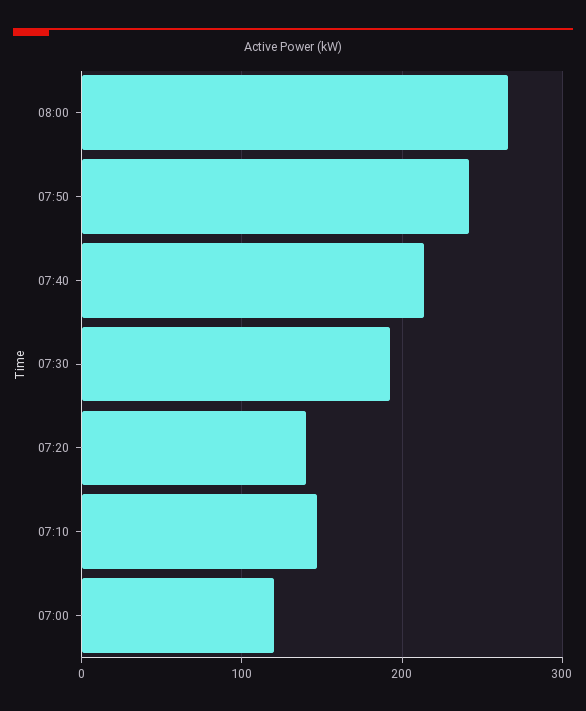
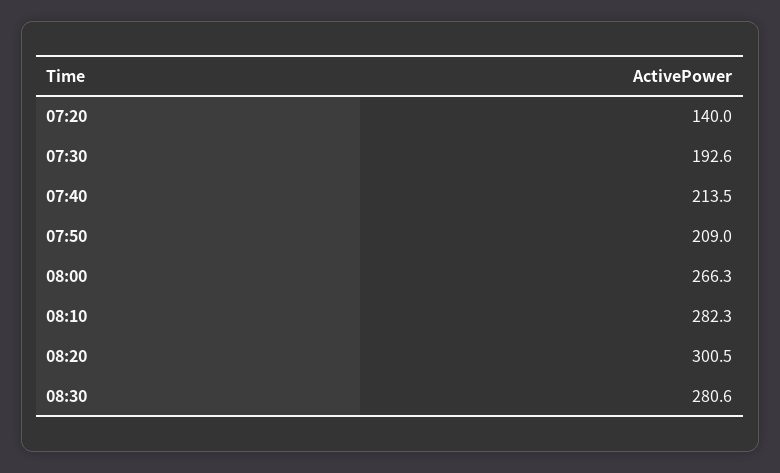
07:50: 240 -> 209
07:10: 150 -> none
07:00: 120 -> none
08:10: none -> 282.3
08:20: none -> 300.5
08:30: none -> 280.6

